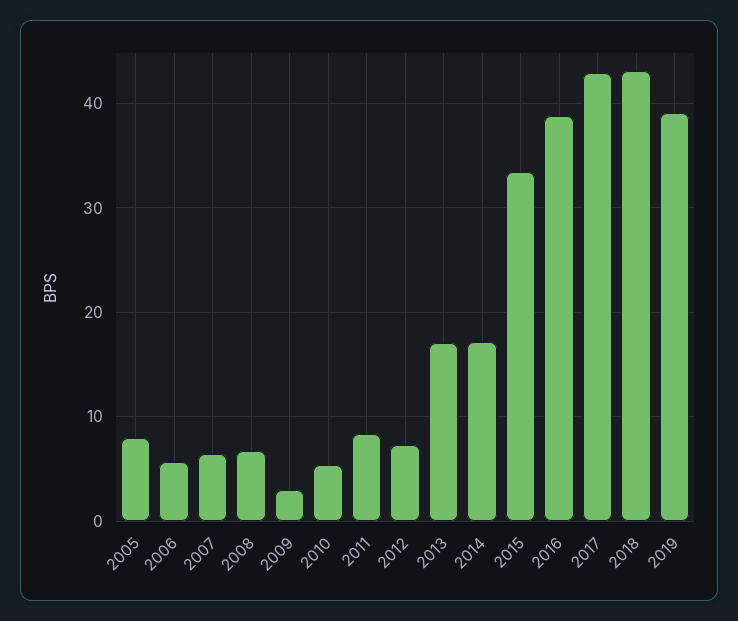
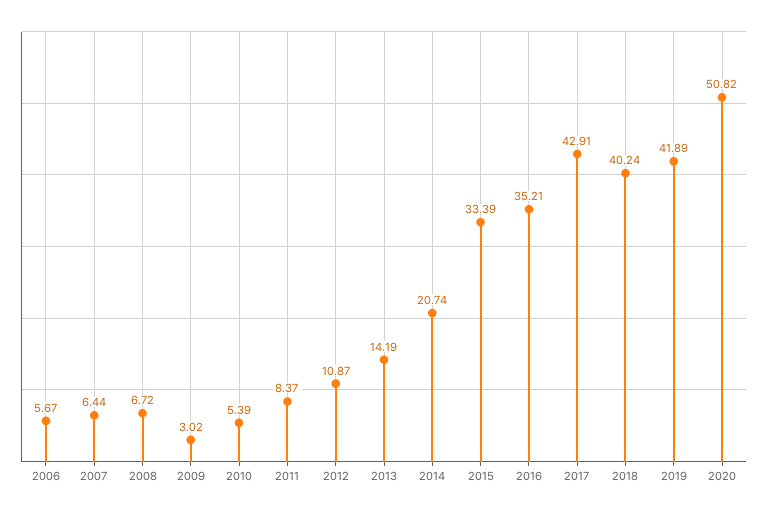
2005: 8 -> none
2012: 7 -> 10.87
2013: 17 -> 14.19
2014: 17 -> 20.74
2016: 39 -> 35.21
2018: 43 -> 40.24
2019: 39 -> 41.89
2020: none -> 50.82

